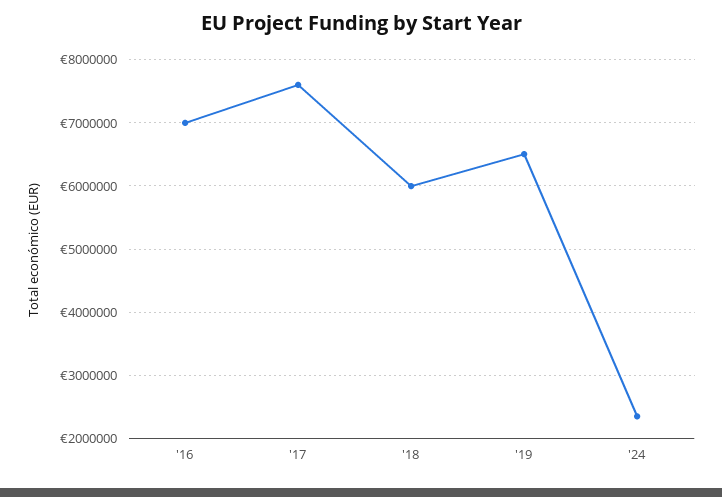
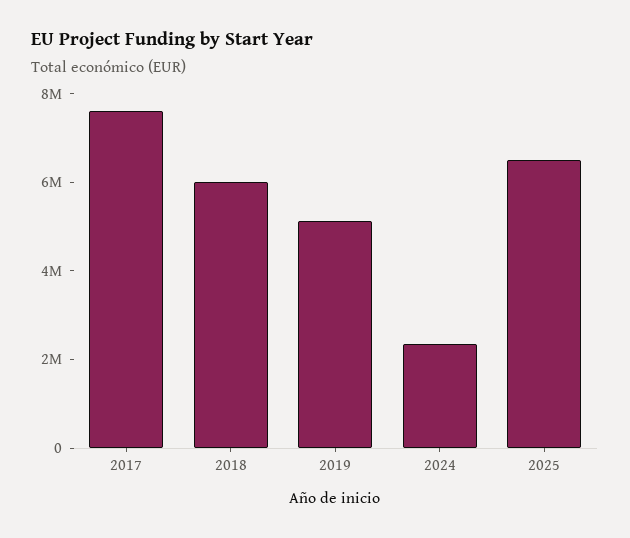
'16: 7000000 -> none
'19: 6500000 -> 5000000
2025: none -> 6500000

